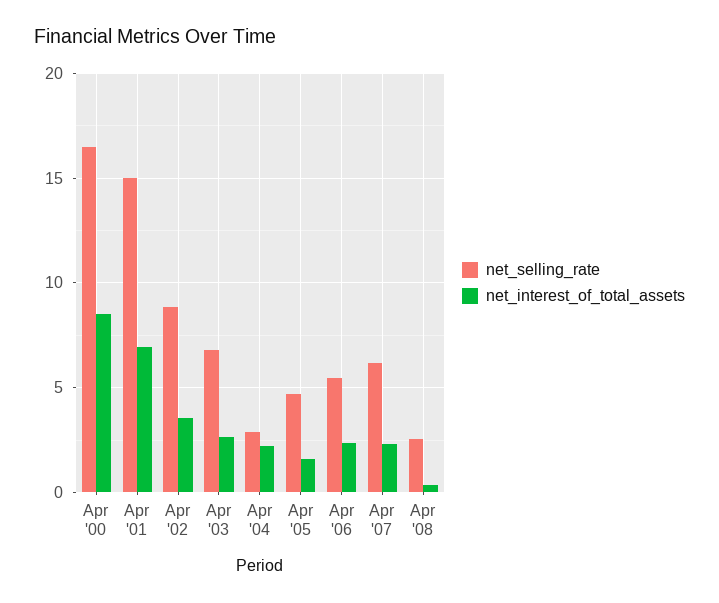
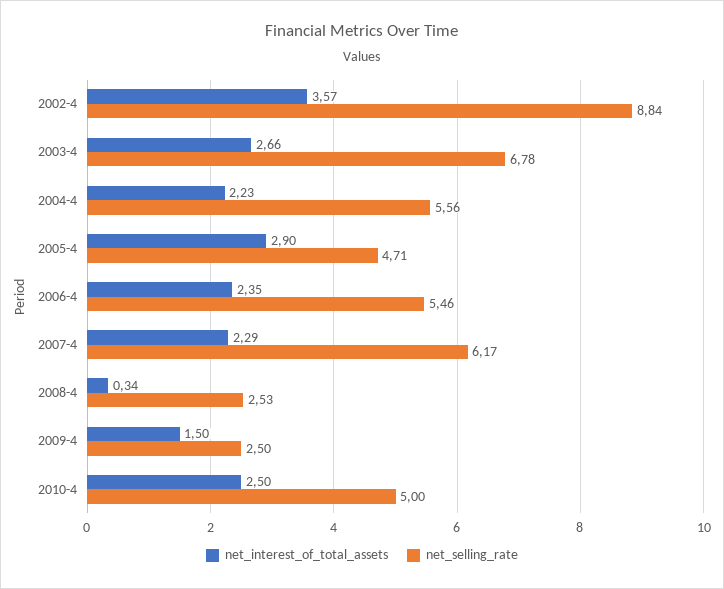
net_selling_rate, Apr '00: 16.5 -> none
net_interest_of_total_assets, Apr '00: 8.5 -> none
net_selling_rate, Apr '01: 15 -> none
net_interest_of_total_assets, Apr '01: 7 -> none
net_selling_rate, Apr '04: 3 -> 5.56
net_interest_of_total_assets, Apr '05: 1.5 -> 2.9
net_interest_of_total_assets, 2009-4: none -> 1.5
net_selling_rate, 2009-4: none -> 2.5
net_interest_of_total_assets, 2010-4: none -> 2.5
net_selling_rate, 2010-4: none -> 5

